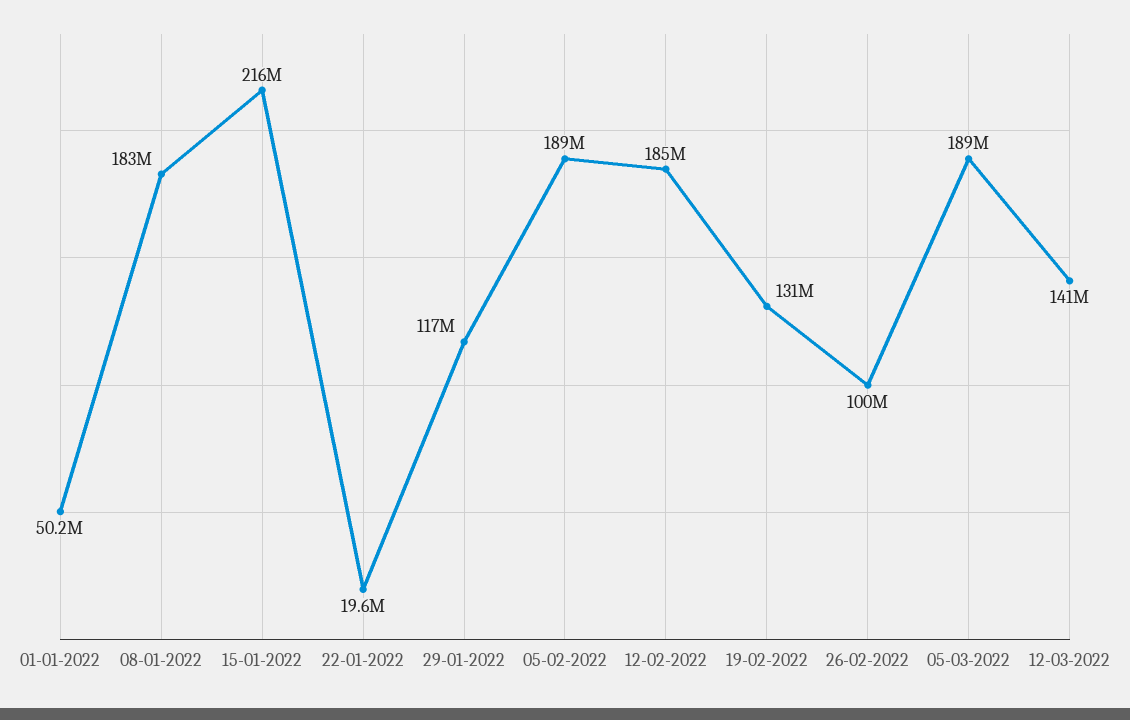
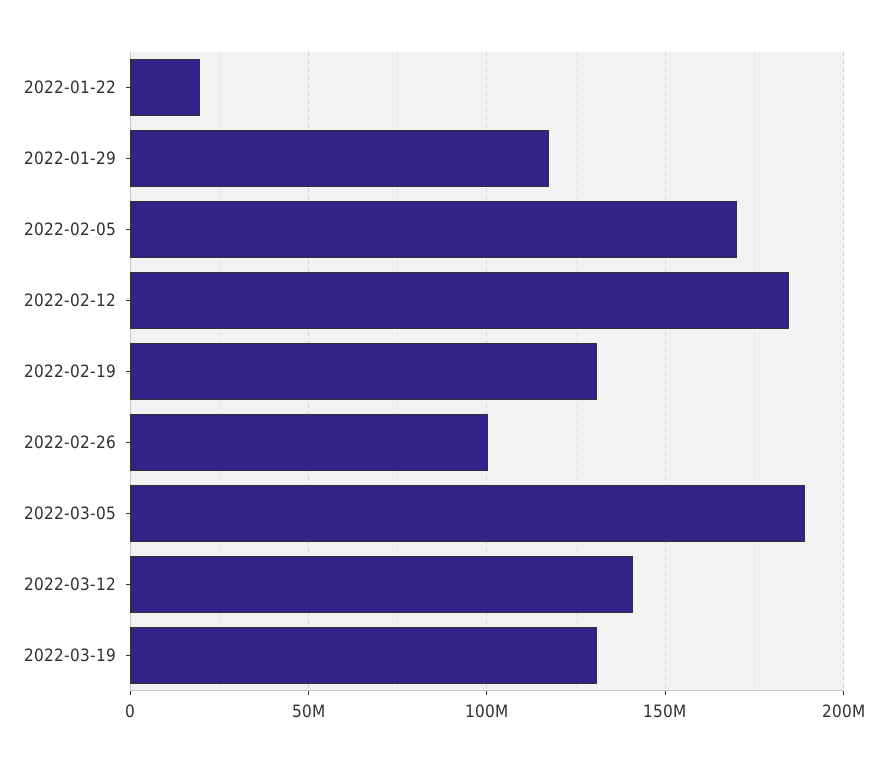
01-01-2022: 50200000 -> none
08-01-2022: 183000000 -> none
15-01-2022: 216000000 -> none
05-02-2022: 189000000 -> 170000000
2022-03-19: none -> 130000000

